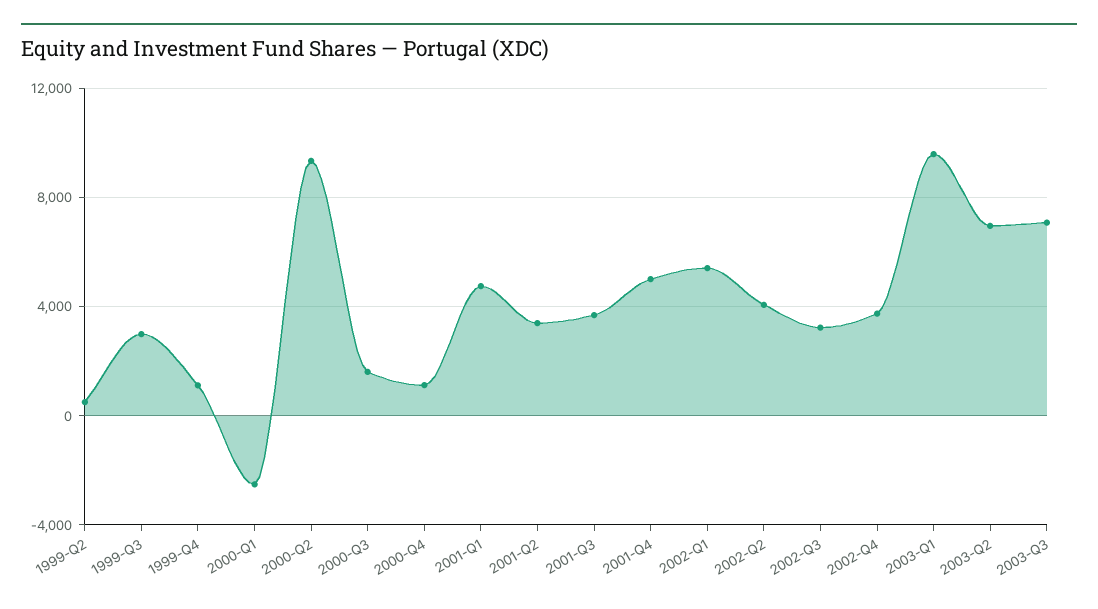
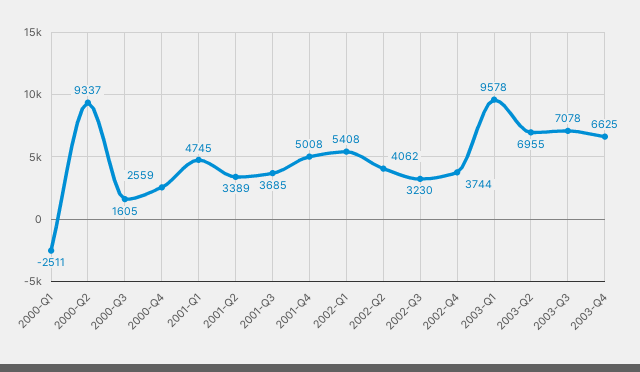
1999-Q2: 500 -> none
1999-Q3: 3000 -> none
1999-Q4: 1000 -> none
2000-Q4: 1000 -> 2559
2003-Q4: none -> 6625

